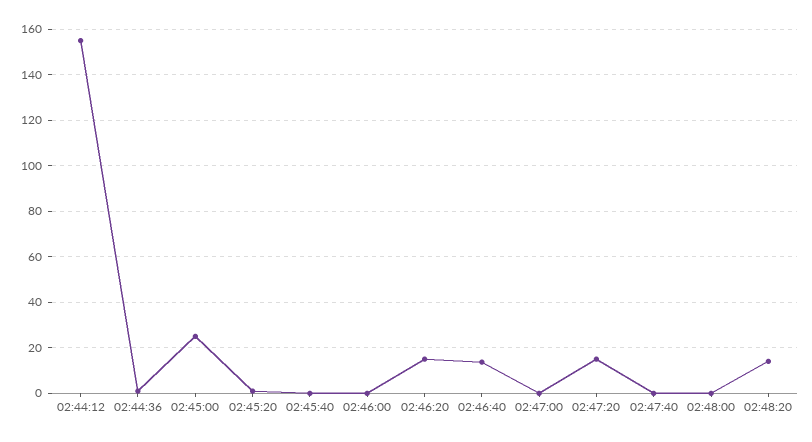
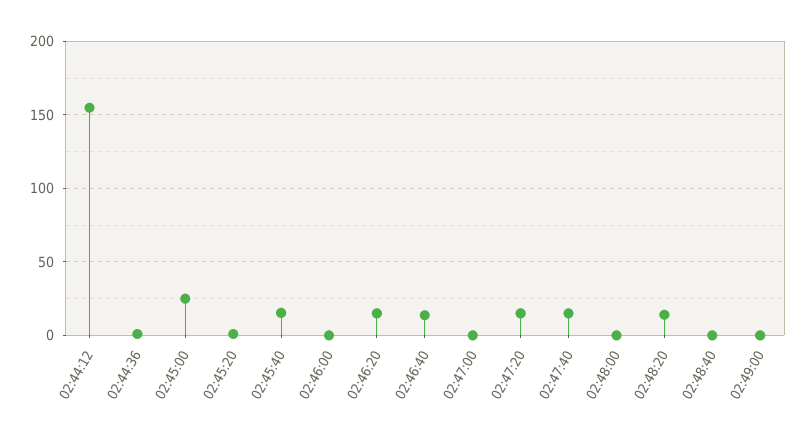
02:45:40: 0 -> 15
02:47:40: 0 -> 15
02:48:40: none -> 0
02:49:00: none -> 0

